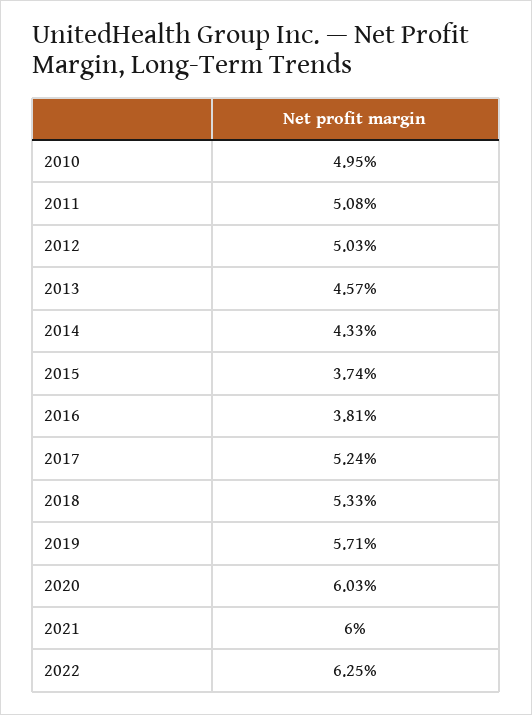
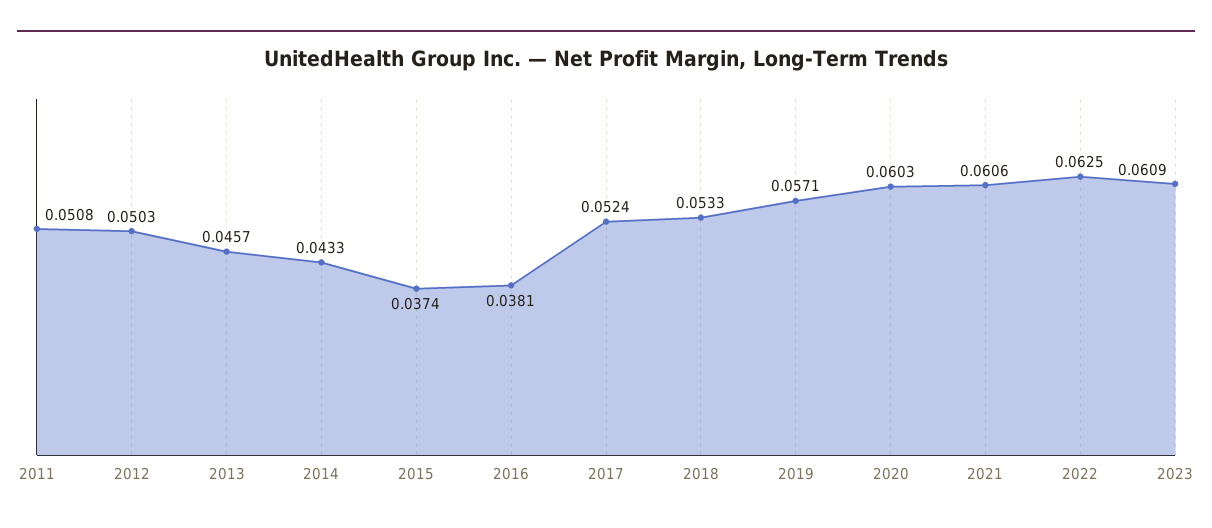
2010: 0.0495 -> none
2021: 0.06 -> 0.0606
2023: none -> 0.0609

